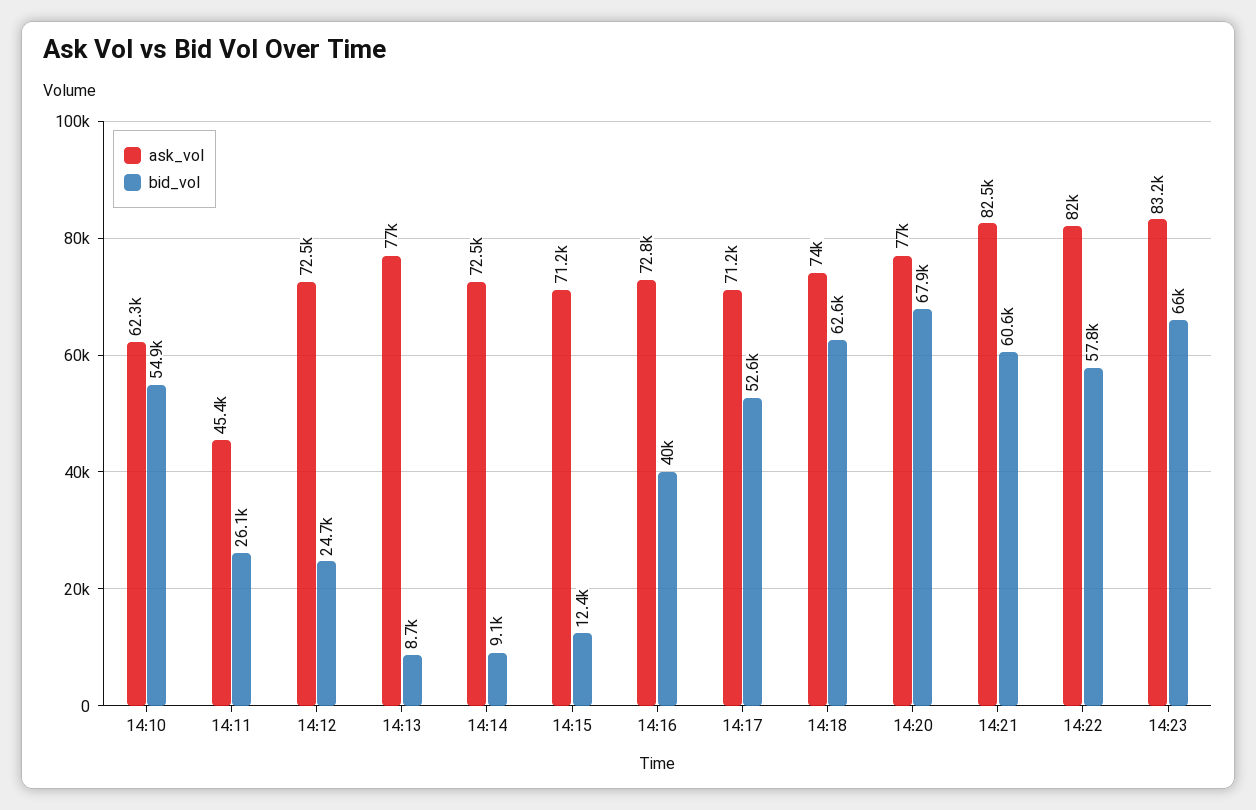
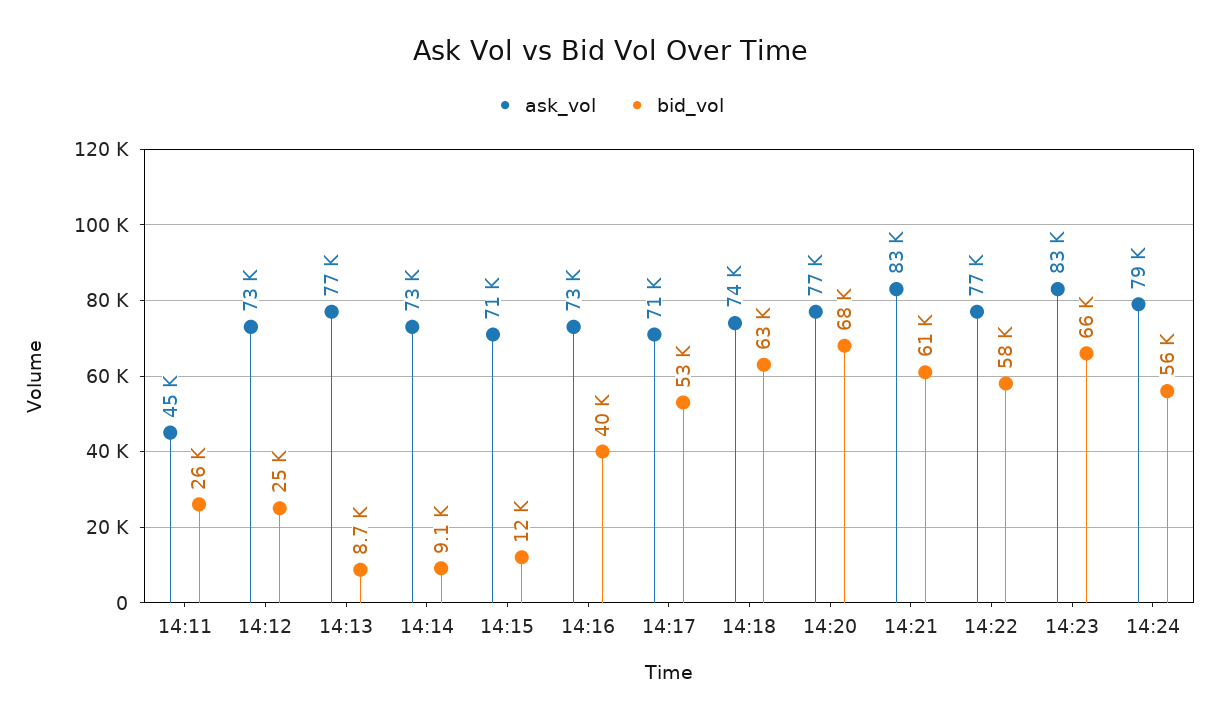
ask_vol, 14:10: 62300 -> none
bid_vol, 14:10: 54900 -> none
ask_vol, 14:22: 82000 -> 77000
ask_vol, 14:24: none -> 79000
bid_vol, 14:24: none -> 56000

